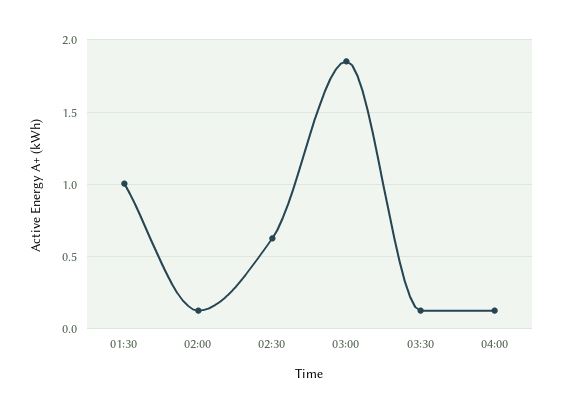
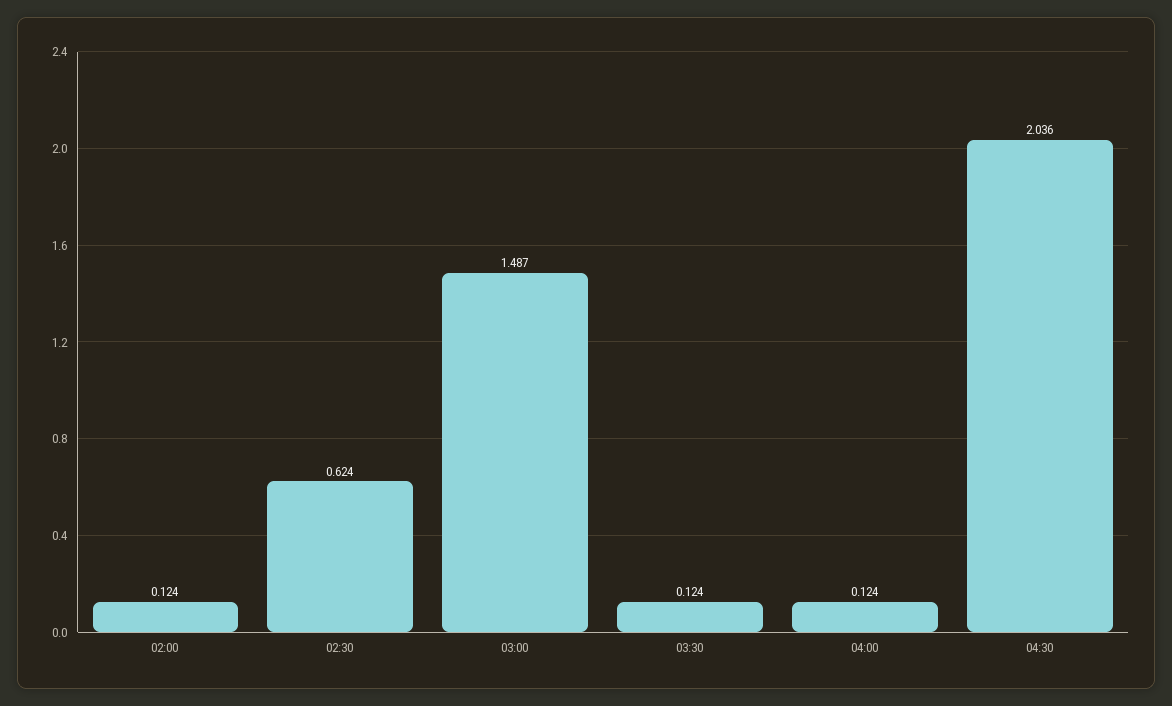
01:30: 1 -> none
03:00: 1.85 -> 1.487
04:30: none -> 2.036

